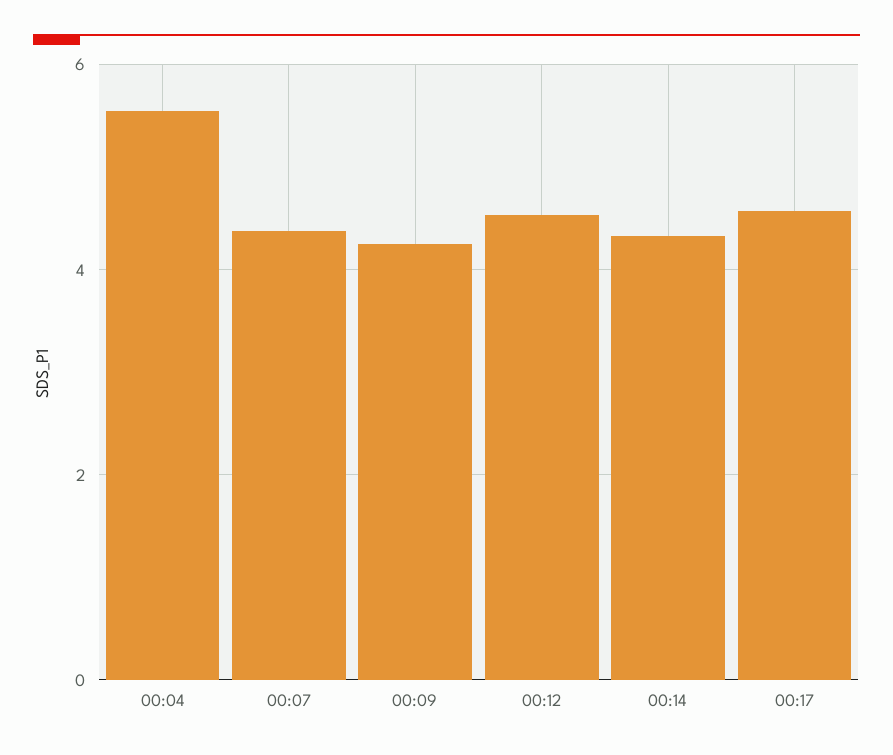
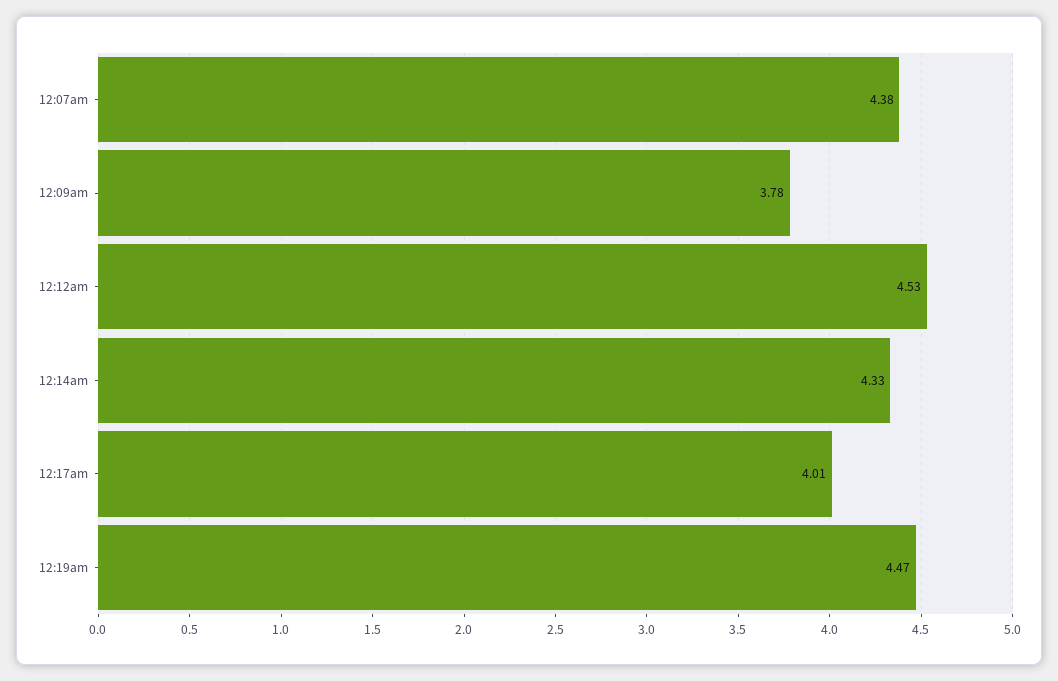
00:04: 5.6 -> none
00:09: 4.2 -> 3.78
00:17: 4.6 -> 4.01
12:19am: none -> 4.47

